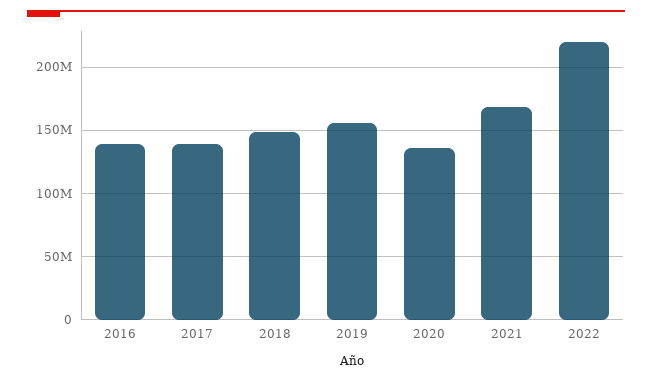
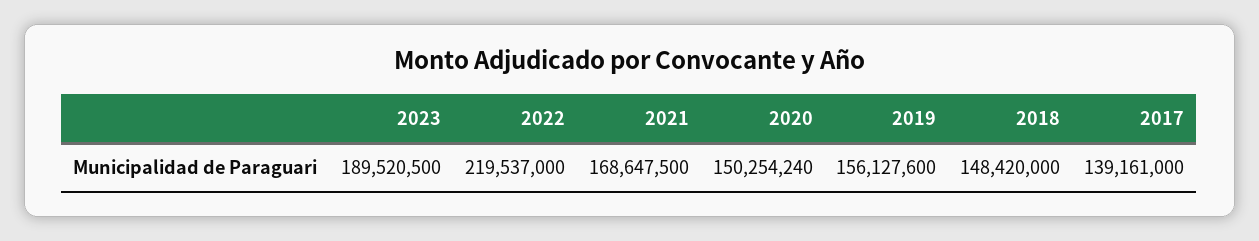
2016: 140000000 -> none
2020: 135000000 -> 150254240
2023: none -> 189520500

